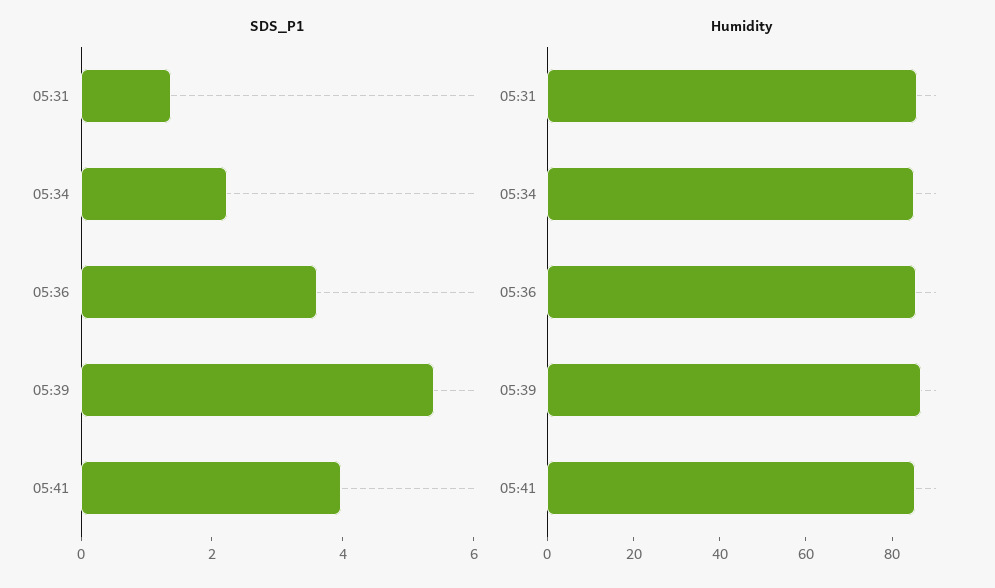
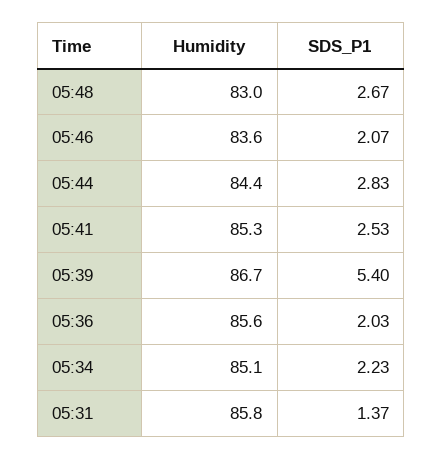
SDS_P1, 05:36: 3.5 -> 2.03
SDS_P1, 05:41: 4 -> 2.53
Humidity, 05:48: none -> 83
SDS_P1, 05:48: none -> 2.67
Humidity, 05:46: none -> 83.6
SDS_P1, 05:46: none -> 2.07
Humidity, 05:44: none -> 84.4
SDS_P1, 05:44: none -> 2.83

